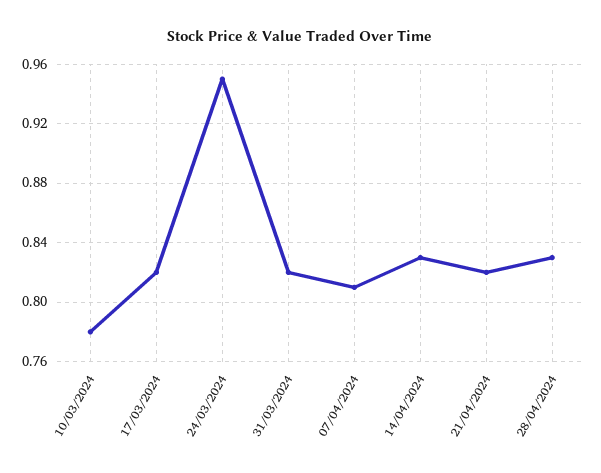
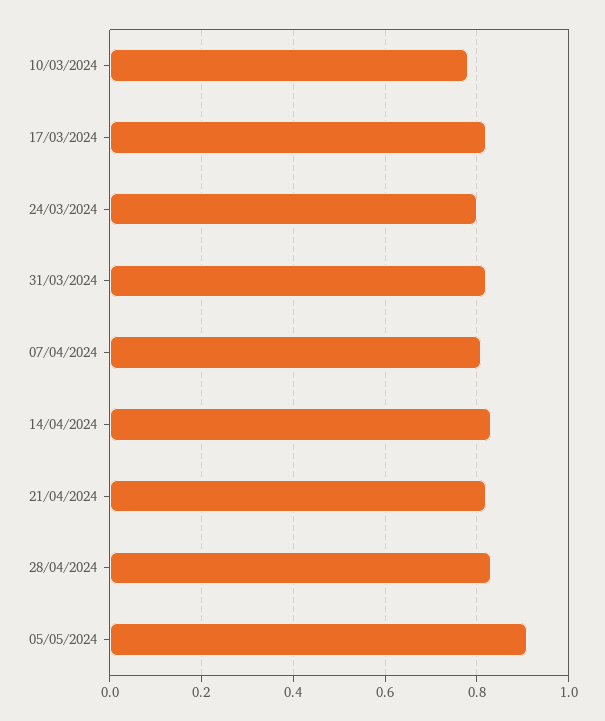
24/03/2024: 0.95 -> 0.8
05/05/2024: none -> 0.9

